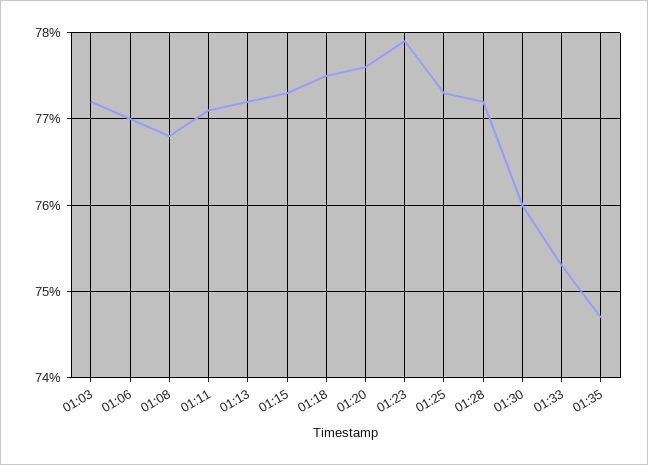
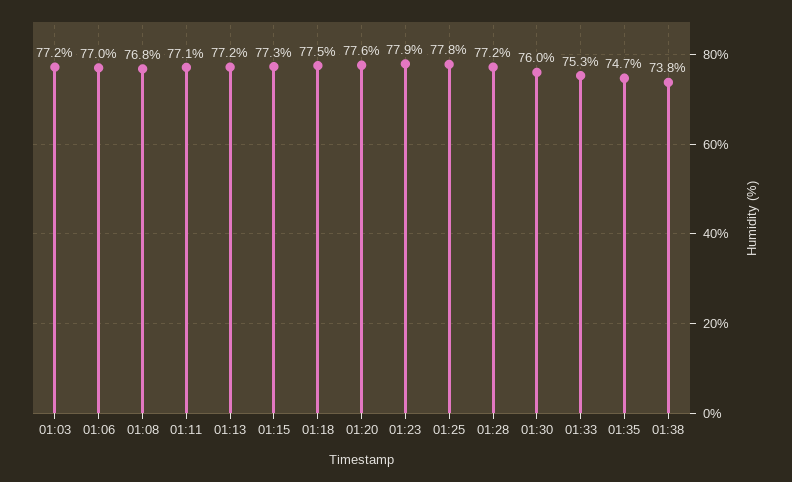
01:25: 77.3 -> 77.8
01:38: none -> 73.8

